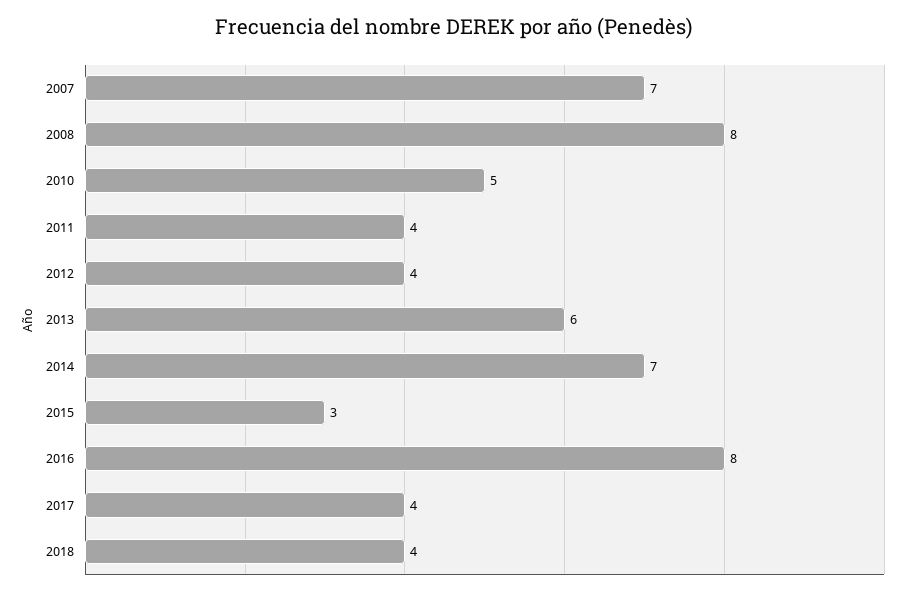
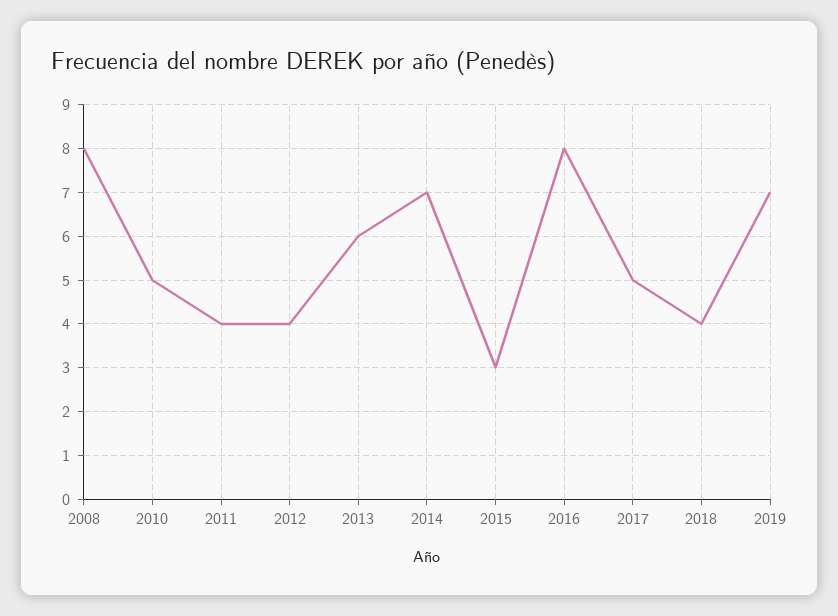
2007: 7 -> none
2017: 4 -> 5
2019: none -> 7

